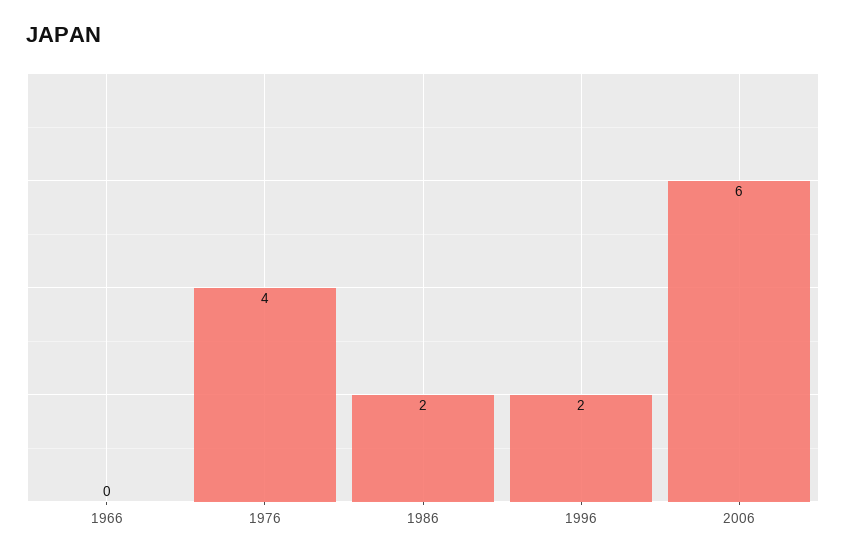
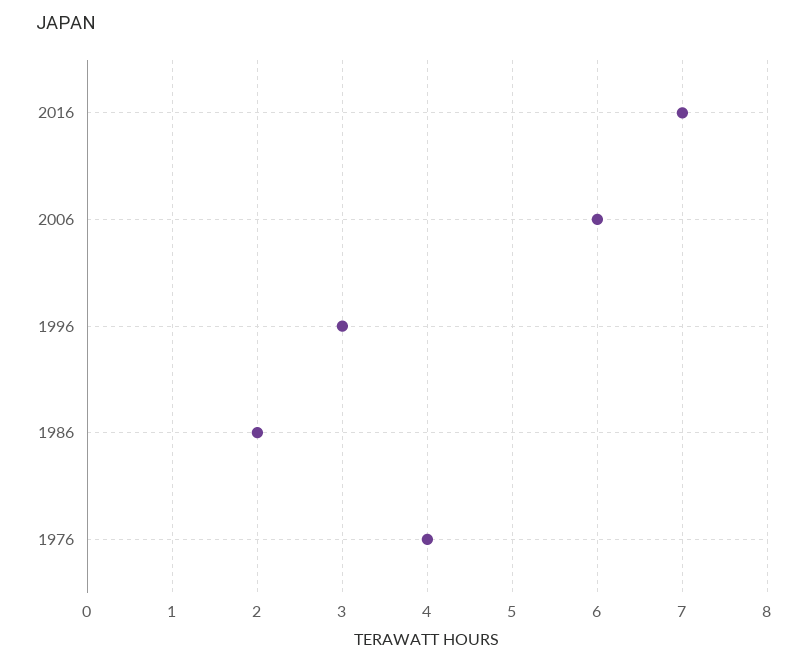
1966: 0 -> none
1996: 2 -> 3
2016: none -> 7

